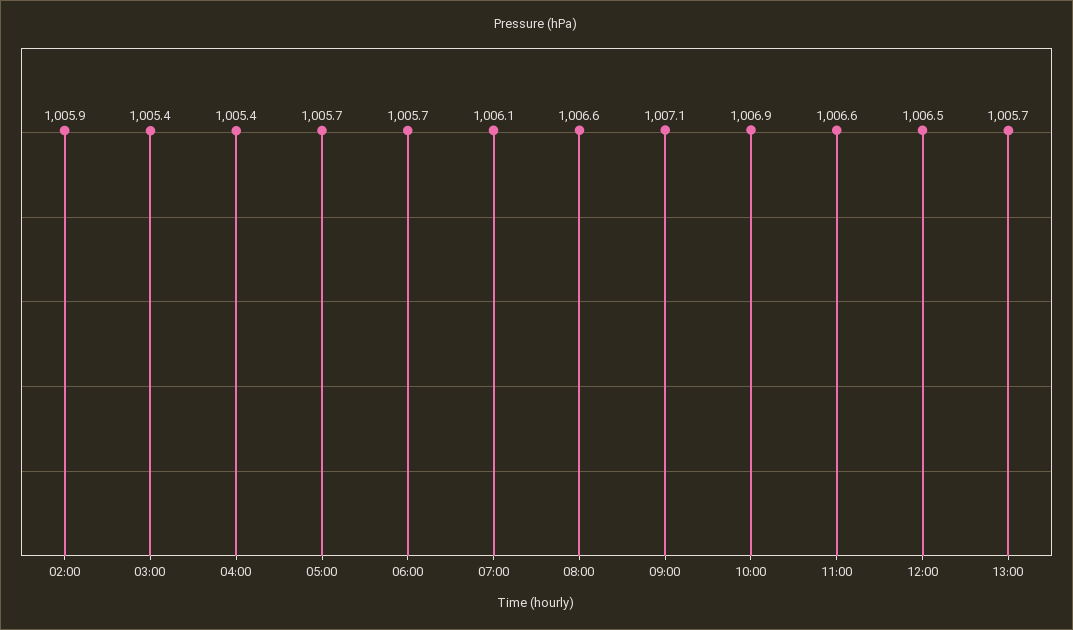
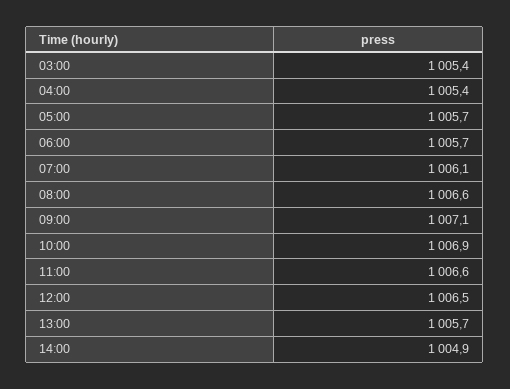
02:00: 1005.9 -> none
14:00: none -> 1004.9

